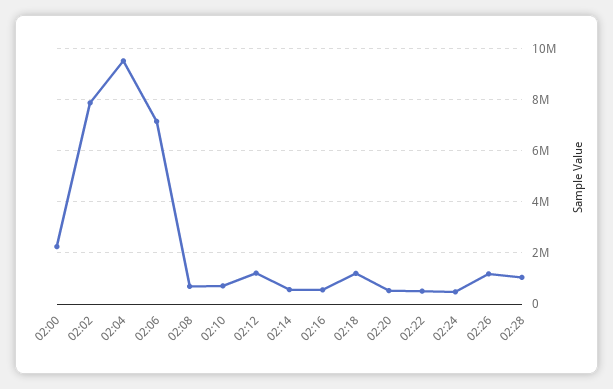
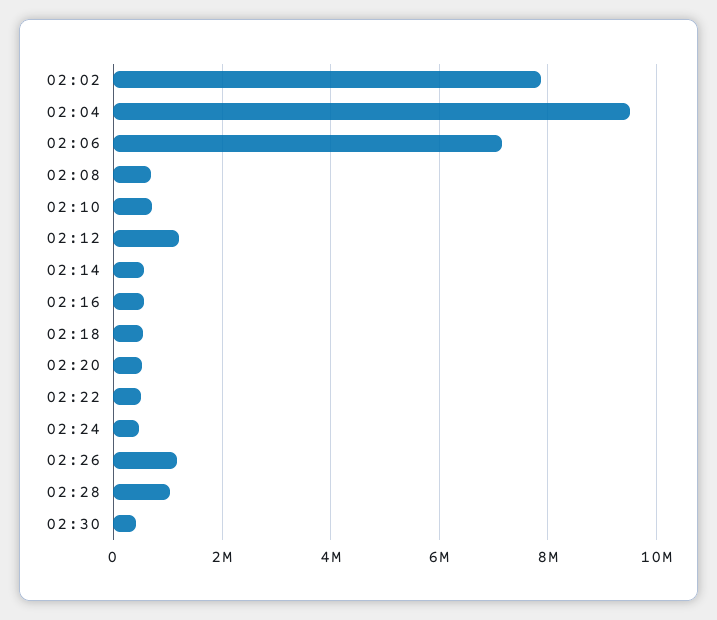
02:00: 2250000 -> none
02:18: 1250000 -> 600000
02:30: none -> 400000

